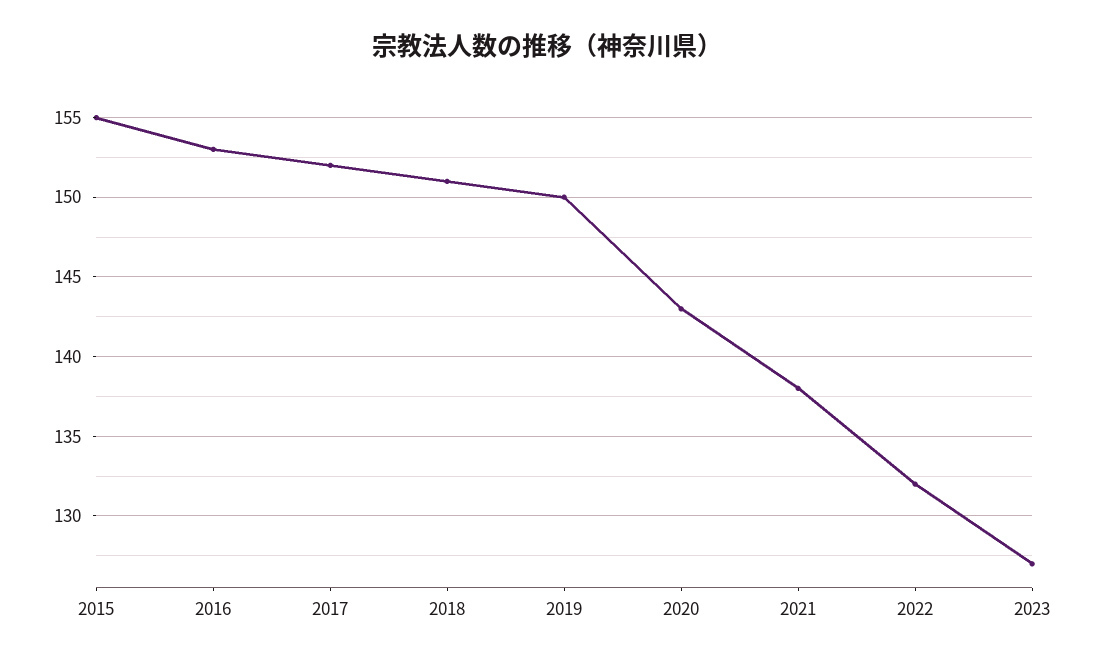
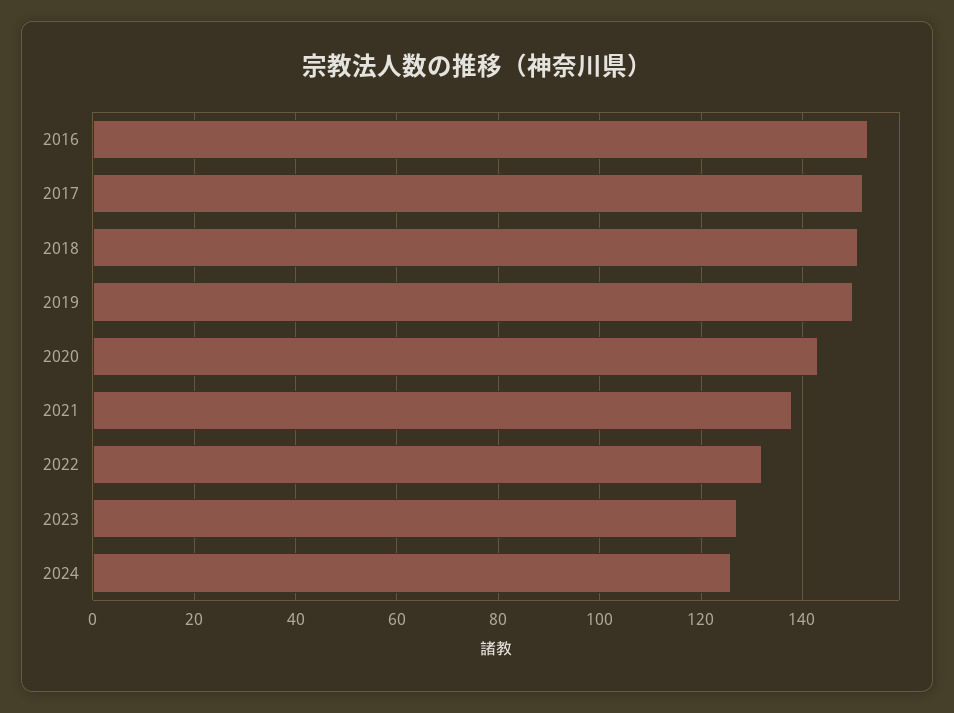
2015: 155 -> none
2024: none -> 125

